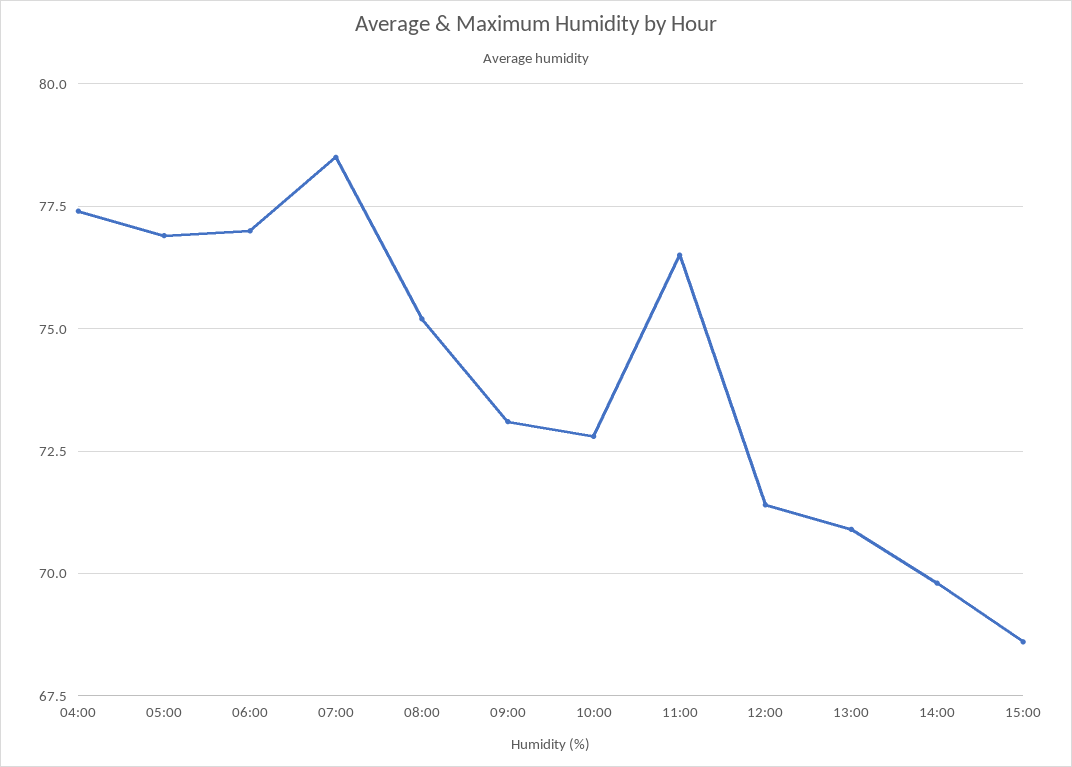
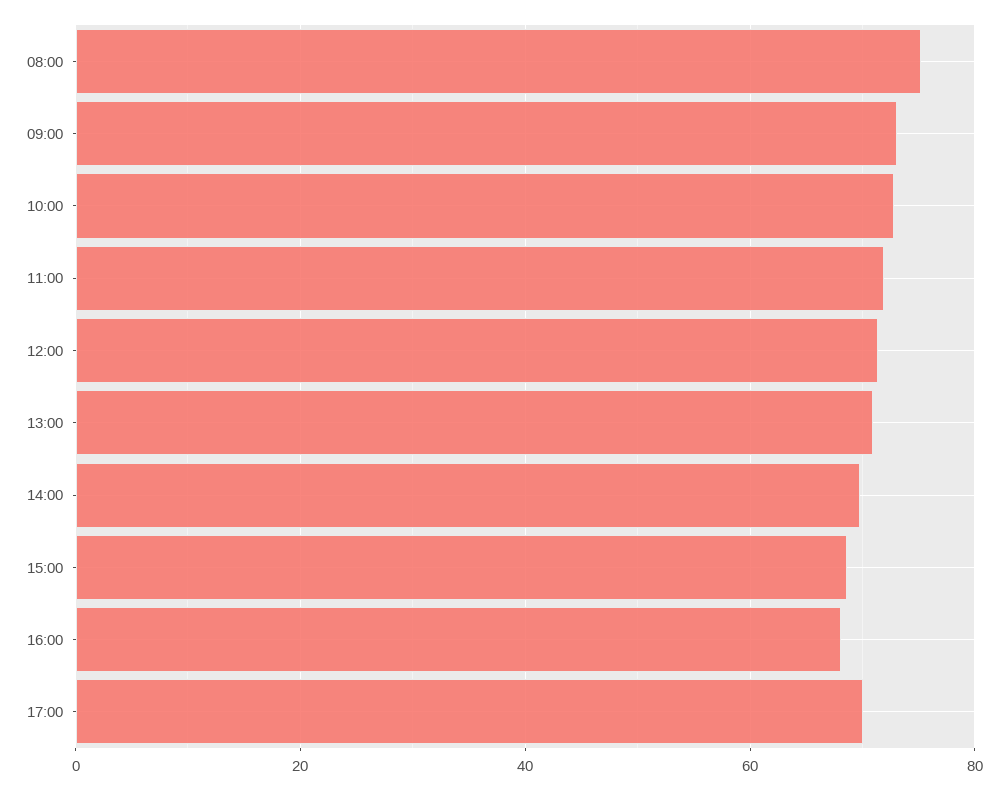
04:00: 77.5 -> none
05:00: 77 -> none
06:00: 77 -> none
07:00: 78.5 -> none
11:00: 76.5 -> 72
16:00: none -> 68
17:00: none -> 70

